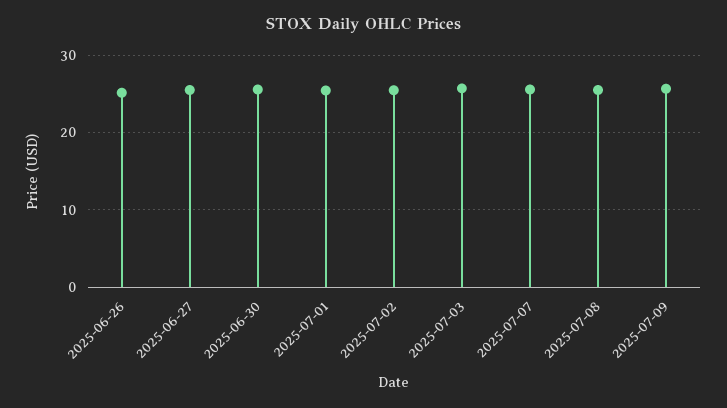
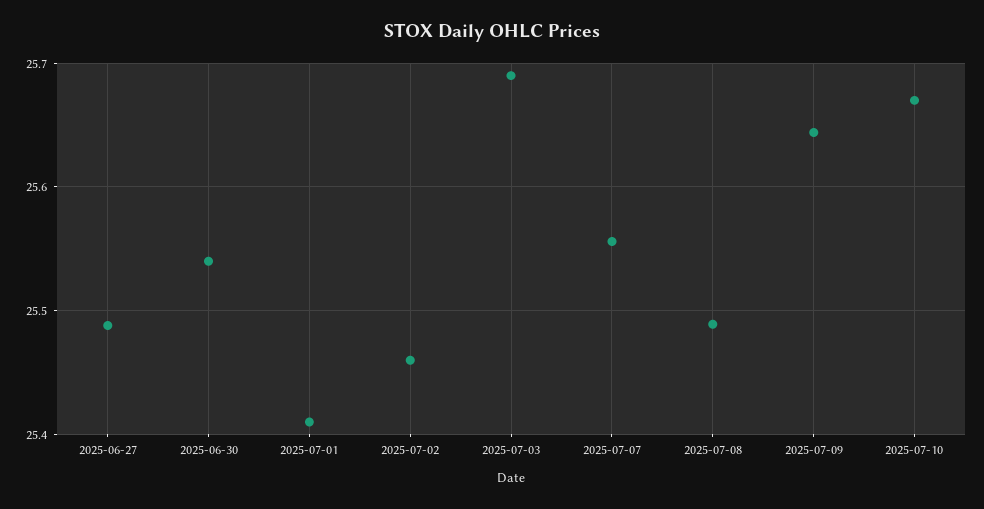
2025-06-26: 25 -> none
2025-07-10: none -> 25.67

